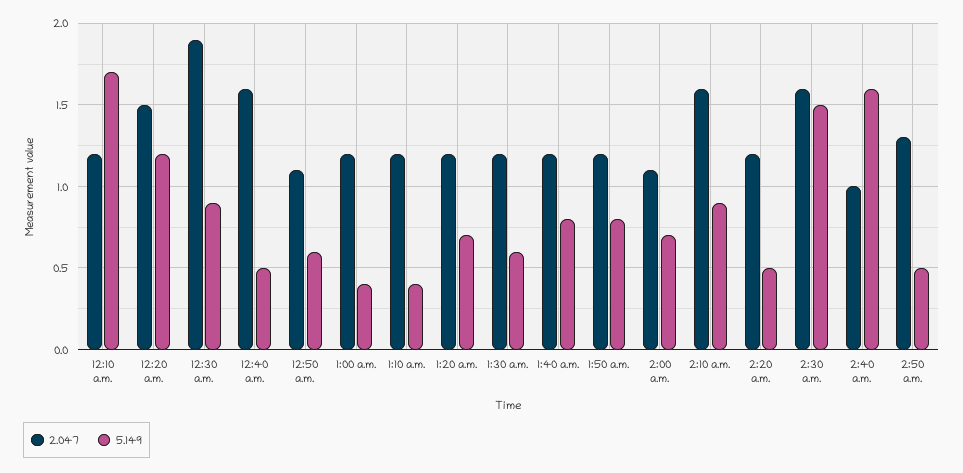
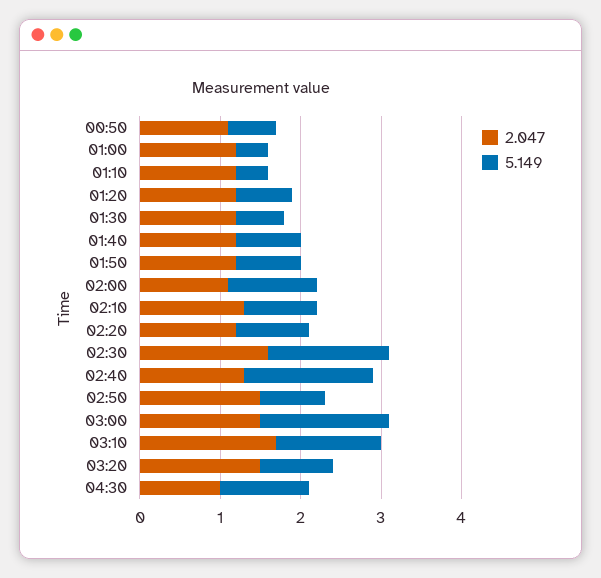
2.047, 12:10 a.m.: 1.2 -> none
5.149, 12:10 a.m.: 1.7 -> none
2.047, 12:20 a.m.: 1.5 -> none
5.149, 12:20 a.m.: 1.2 -> none
2.047, 12:30 a.m.: 1.9 -> none
5.149, 12:30 a.m.: 0.9 -> none
2.047, 12:40 a.m.: 1.6 -> none
5.149, 12:40 a.m.: 0.5 -> none
5.149, 2:00 a.m.: 0.7 -> 1.1
2.047, 2:10 a.m.: 1.6 -> 1.3
5.149, 2:20 a.m.: 0.5 -> 0.9
2.047, 2:40 a.m.: 1 -> 1.3
2.047, 2:50 a.m.: 1.3 -> 1.5
5.149, 2:50 a.m.: 0.5 -> 0.8
2.047, 03:00: none -> 1.5
5.149, 03:00: none -> 1.6
2.047, 03:10: none -> 1.7
5.149, 03:10: none -> 1.3
2.047, 03:20: none -> 1.5
5.149, 03:20: none -> 0.9
2.047, 04:30: none -> 1
5.149, 04:30: none -> 1.1

